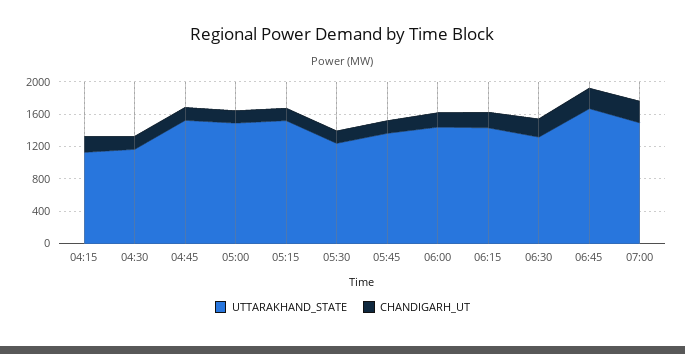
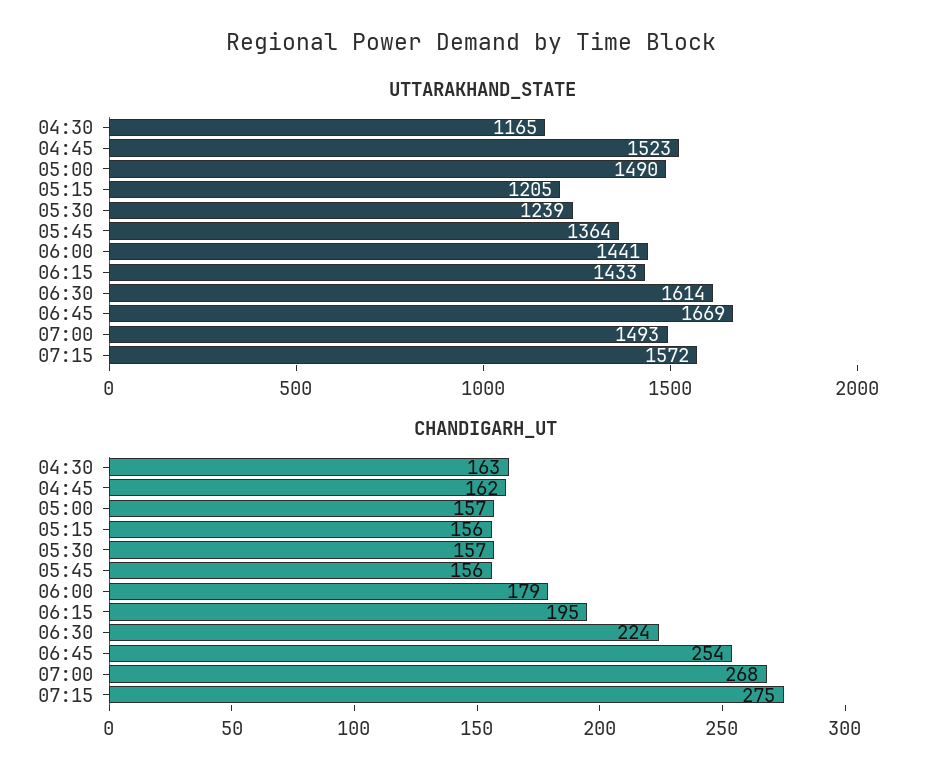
UTTARAKHAND_STATE, 04:15: 1100 -> none
CHANDIGARH_UT, 04:15: 200 -> none
UTTARAKHAND_STATE, 05:15: 1500 -> 1205
UTTARAKHAND_STATE, 06:30: 1300 -> 1614
UTTARAKHAND_STATE, 07:15: none -> 1572
CHANDIGARH_UT, 07:15: none -> 275

